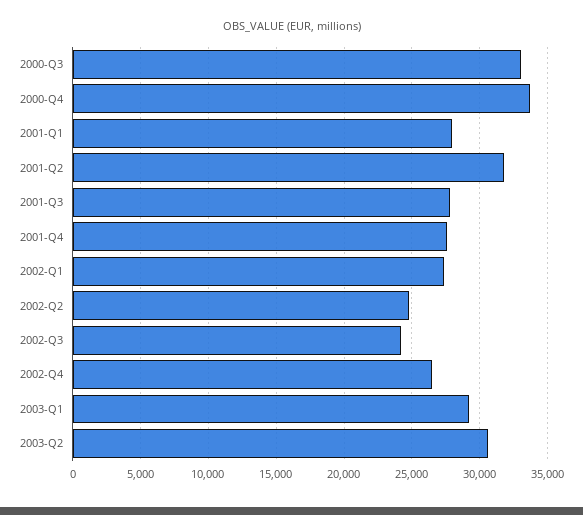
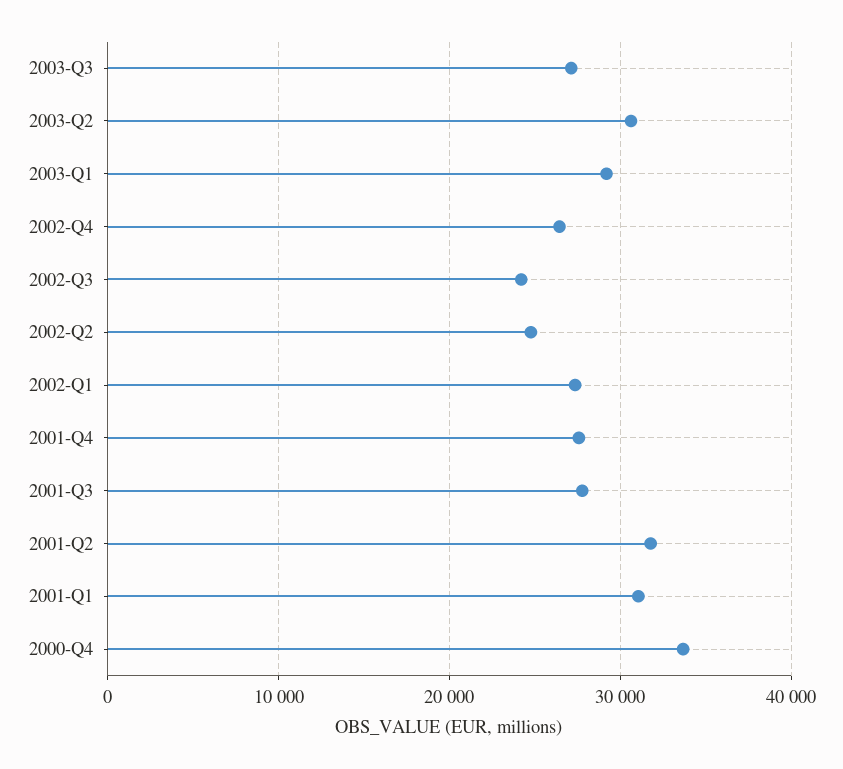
2000-Q3: 33000 -> none
2001-Q1: 28000 -> 31000
2003-Q3: none -> 27000

